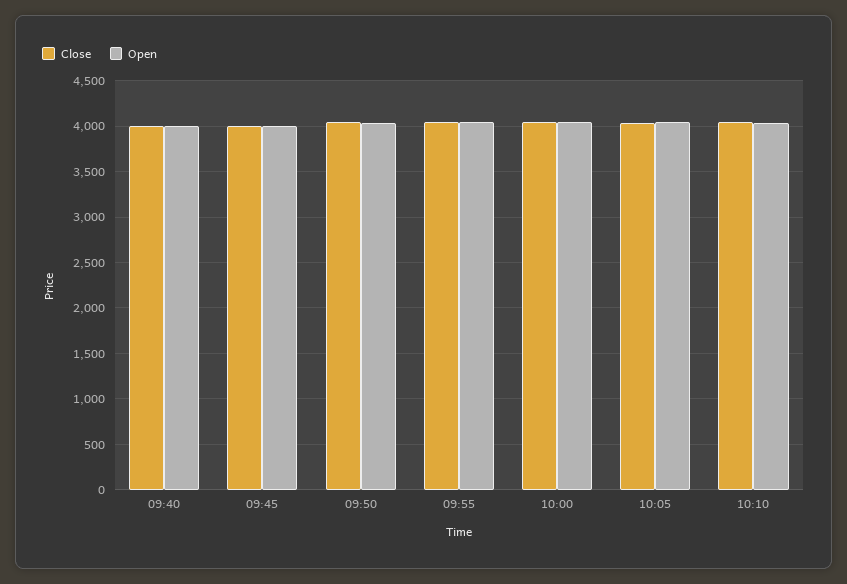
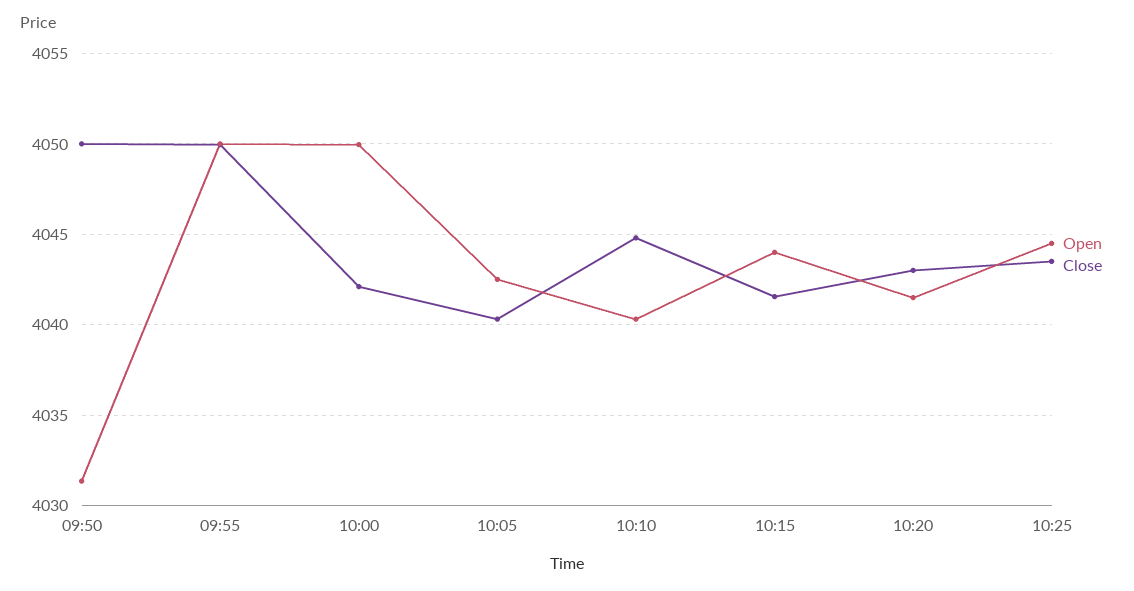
Close, 09:40: 4000 -> none
Open, 09:40: 4000 -> none
Close, 09:45: 4000 -> none
Open, 09:45: 4000 -> none
Open, 10:15: none -> 4044
Close, 10:15: none -> 4041.5
Open, 10:20: none -> 4041.5
Close, 10:20: none -> 4043
Open, 10:25: none -> 4044.5
Close, 10:25: none -> 4043.5

